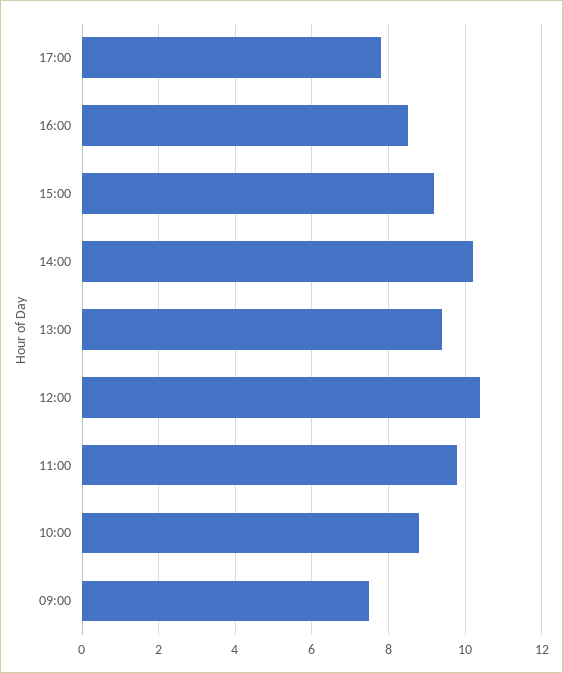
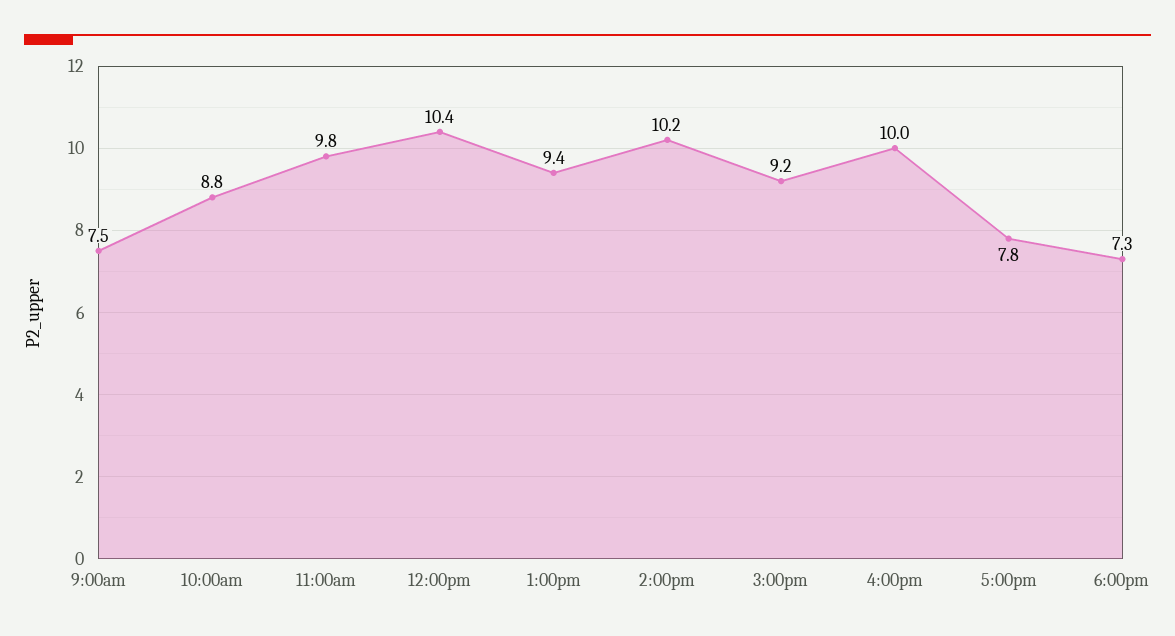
16:00: 8.5 -> 10
6:00pm: none -> 7.3

